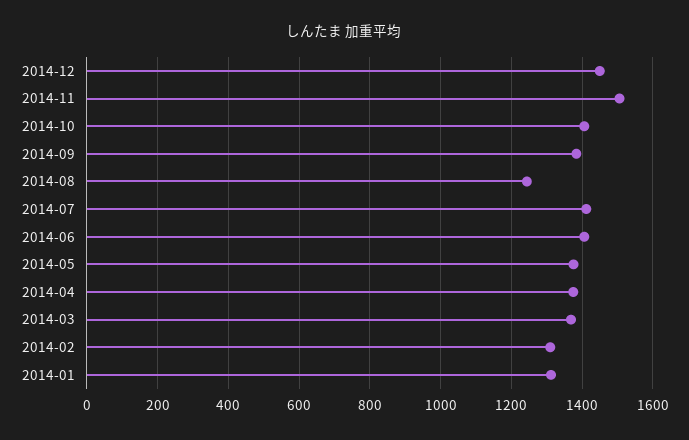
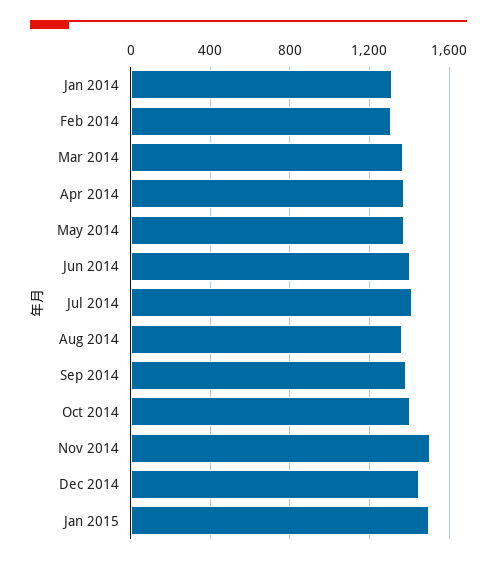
2014-08: 1240 -> 1350
Jan 2015: none -> 1500

